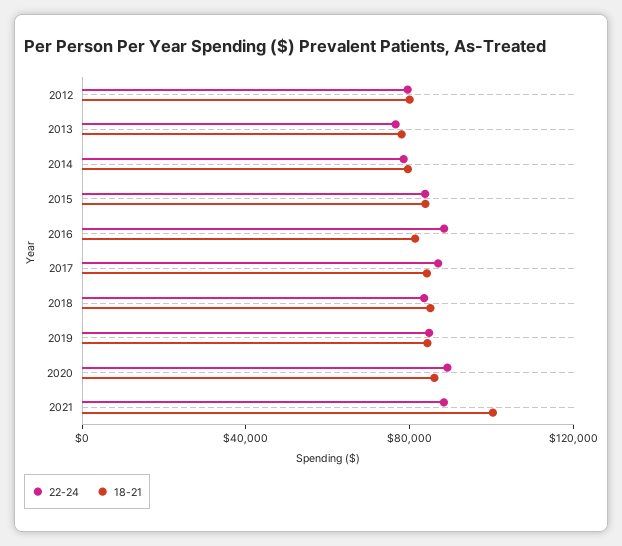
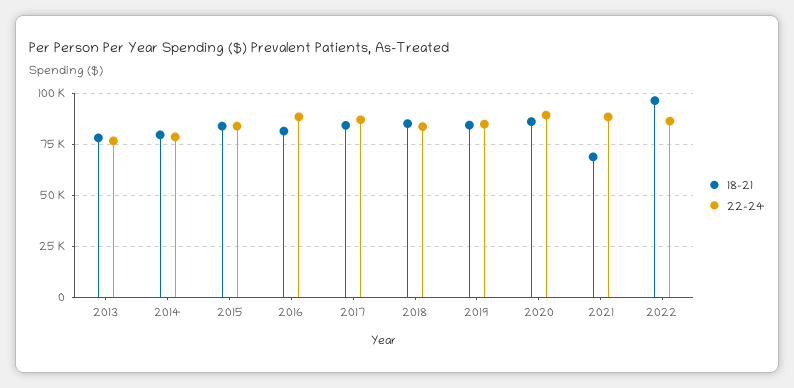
22-24, 2012: 80000 -> none
18-21, 2012: 80000 -> none
18-21, 2021: 100000 -> 70000
18-21, 2022: none -> 95000
22-24, 2022: none -> 85000

